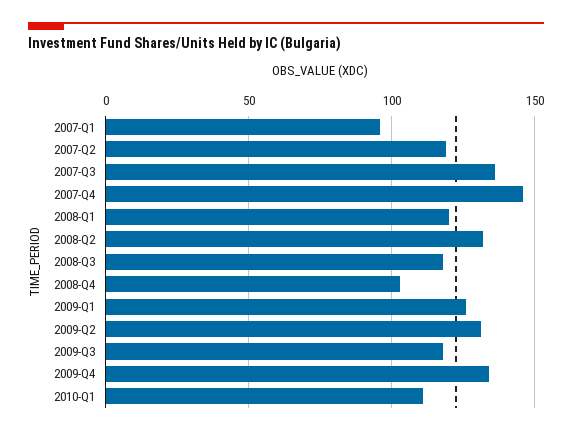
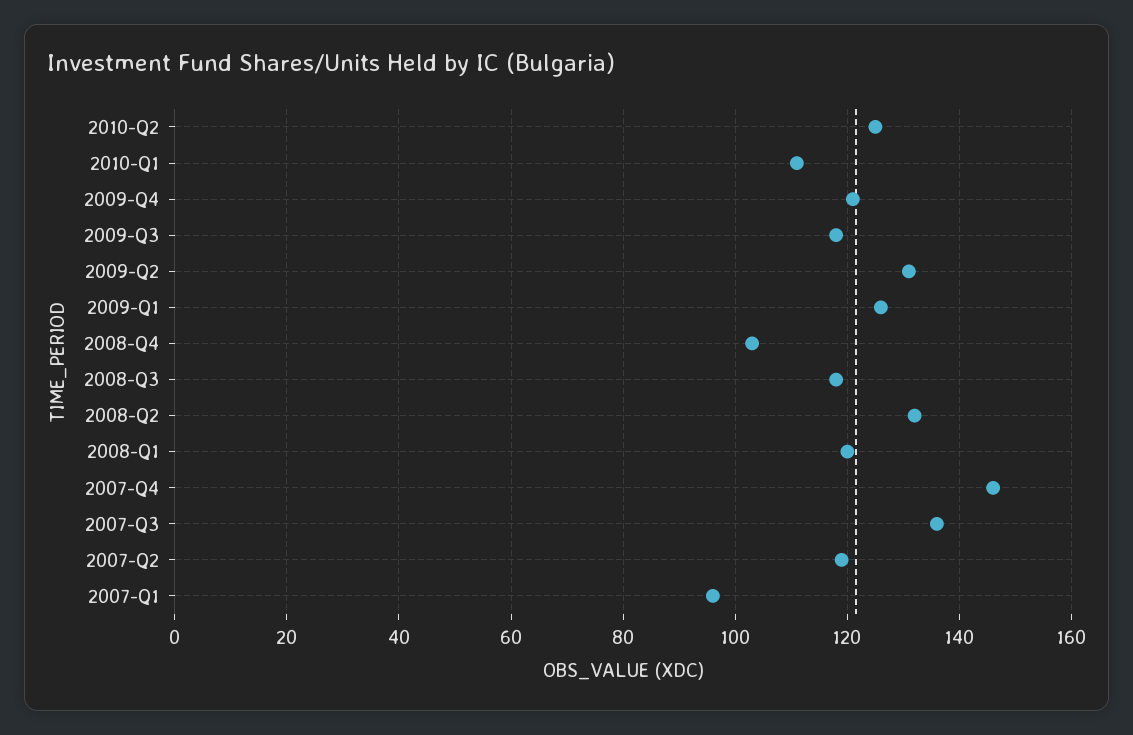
2009-Q4: 135 -> 120
2010-Q2: none -> 125

